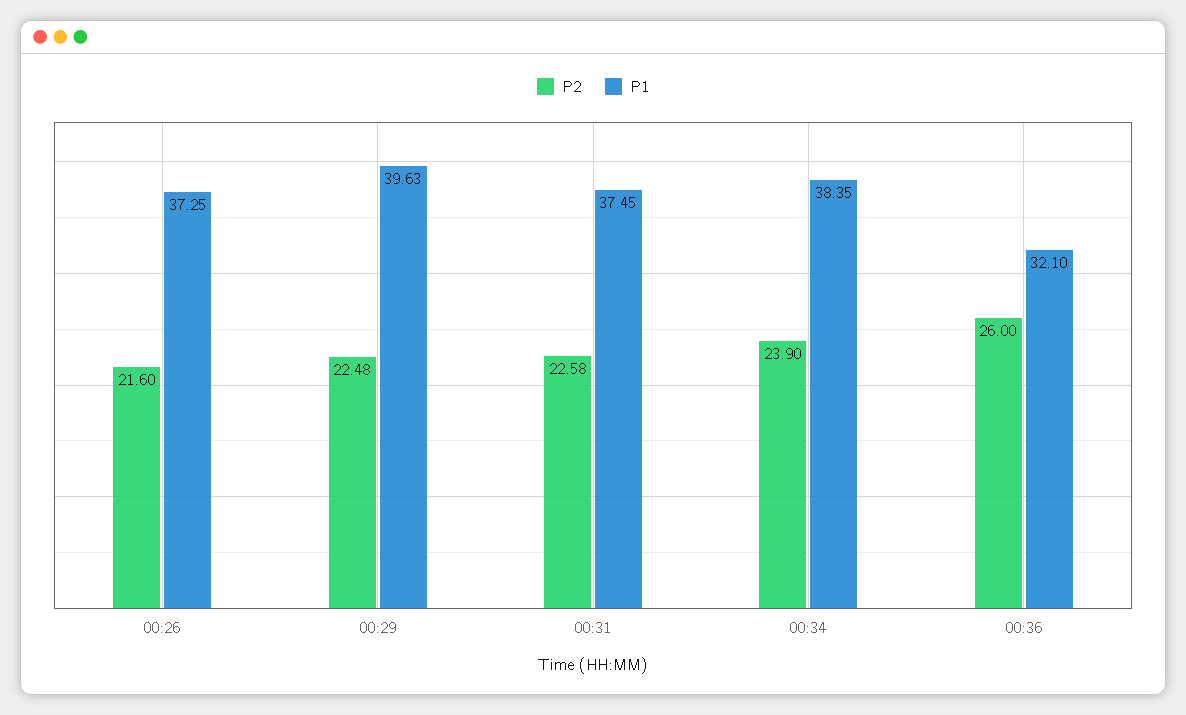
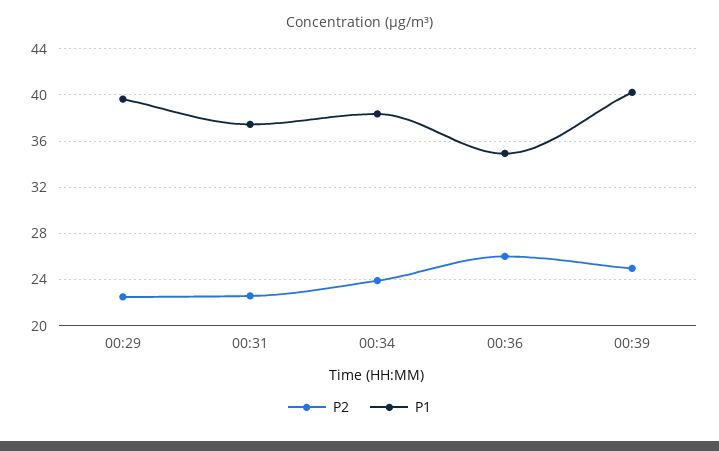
P2, 00:26: 21.6 -> none
P1, 00:26: 37.25 -> none
P1, 00:36: 32.1 -> 35
P2, 00:39: none -> 25
P1, 00:39: none -> 40

